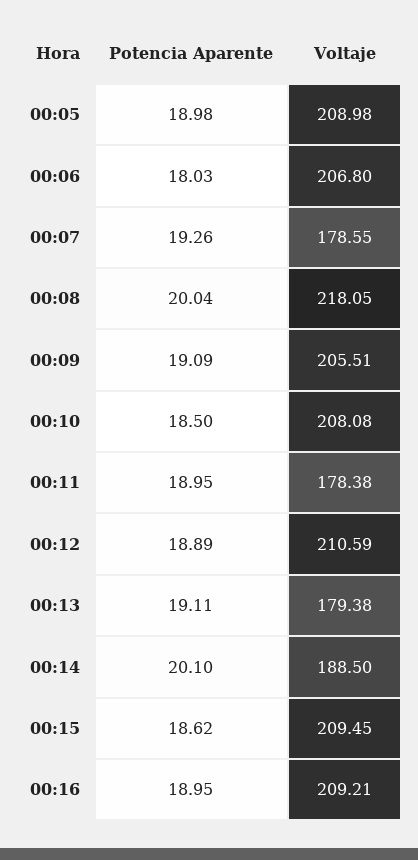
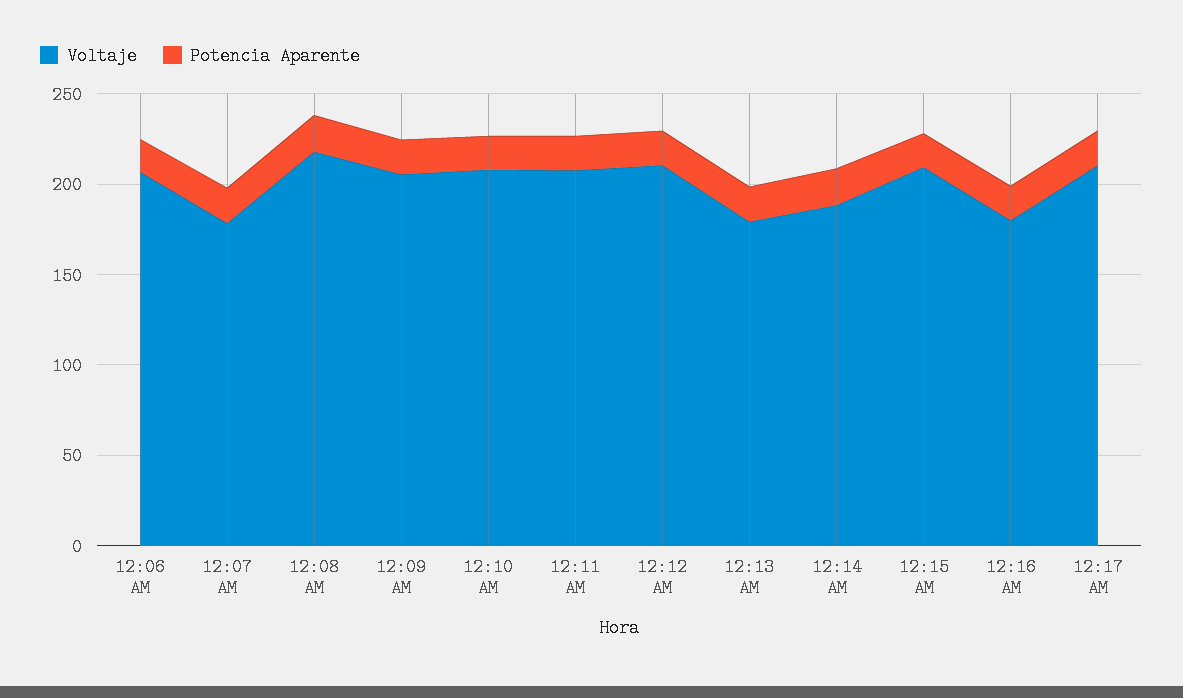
Potencia Aparente, 00:05: 18.98 -> none
Voltaje, 00:05: 208.98 -> none
Voltaje, 00:11: 178.38 -> 210
Voltaje, 00:16: 209.21 -> 180
Voltaje, 12:17 AM: none -> 210
Potencia Aparente, 12:17 AM: none -> 20

